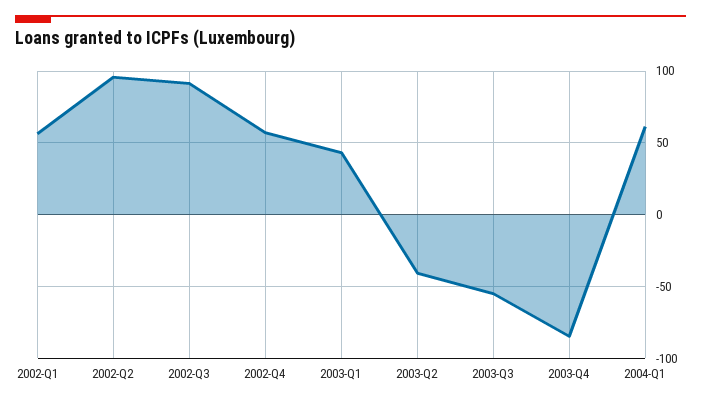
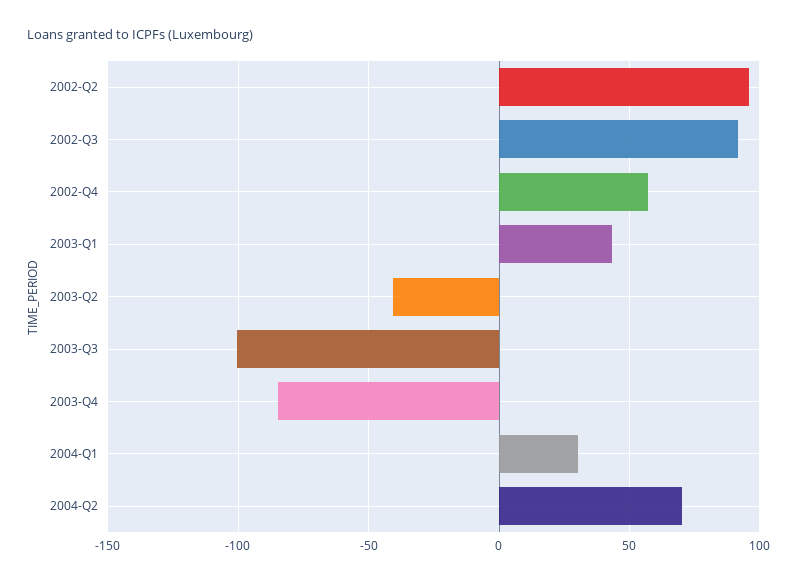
2002-Q1: 55 -> none
2003-Q3: -55 -> -100
2004-Q1: 60 -> 30
2004-Q2: none -> 70

